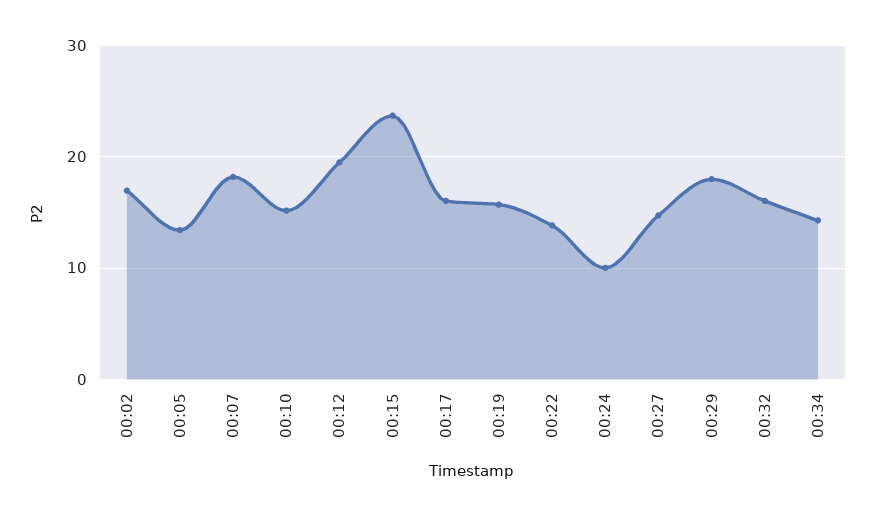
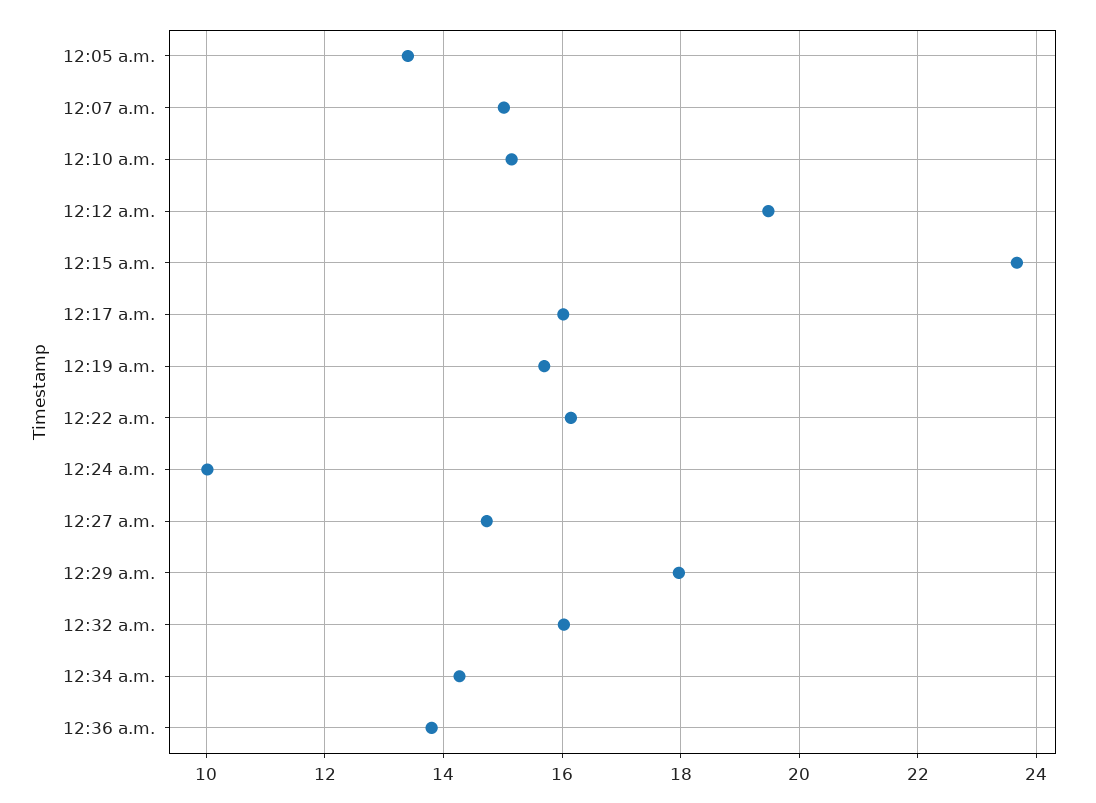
00:02: 17 -> none
00:07: 18 -> 15
00:22: 14 -> 16.2
12:36 a.m.: none -> 13.8

